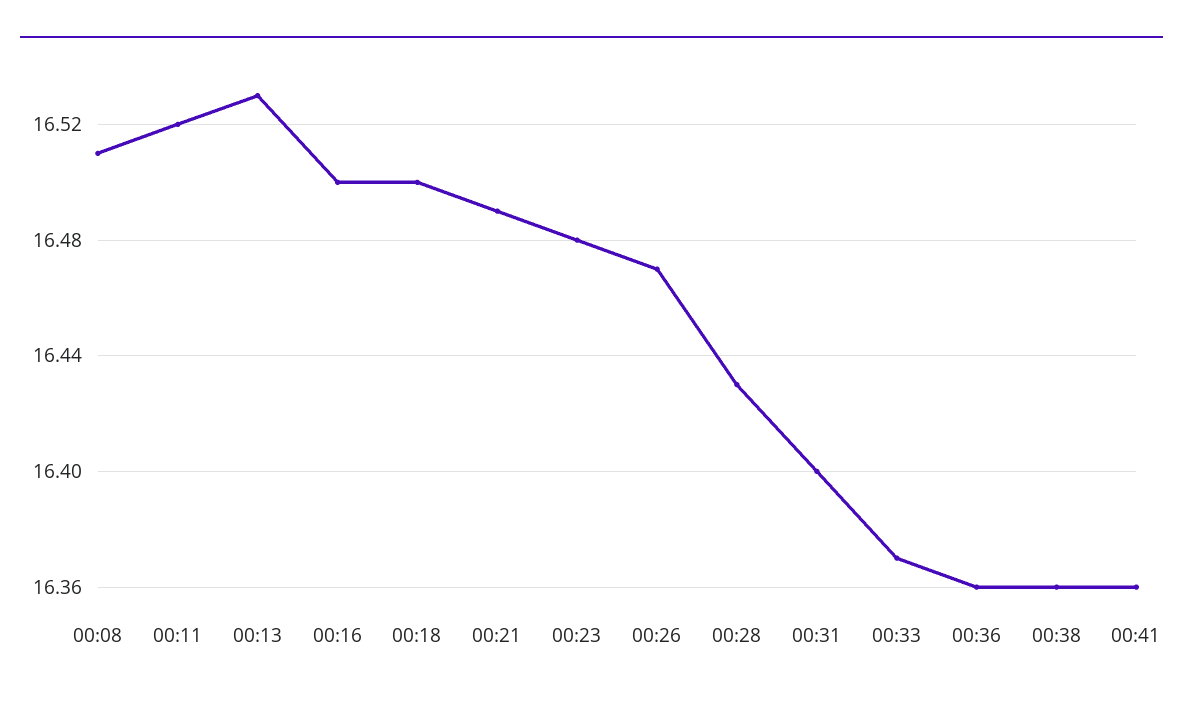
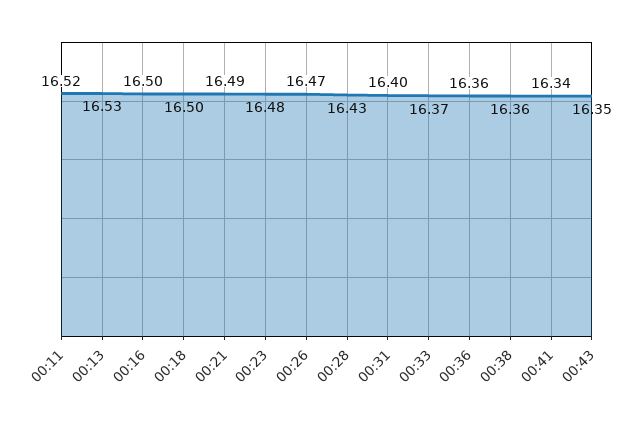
00:08: 16.51 -> none
00:41: 16.36 -> 16.34
00:43: none -> 16.35

